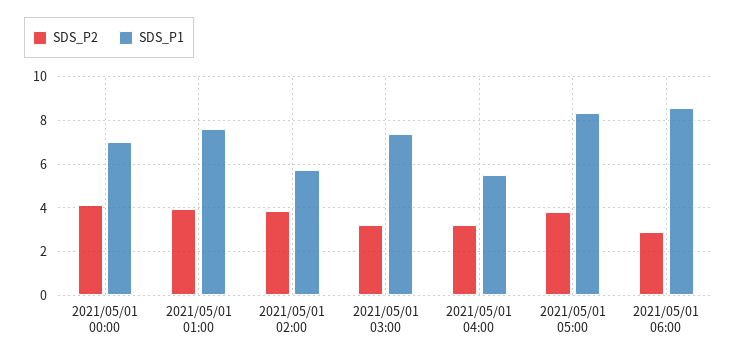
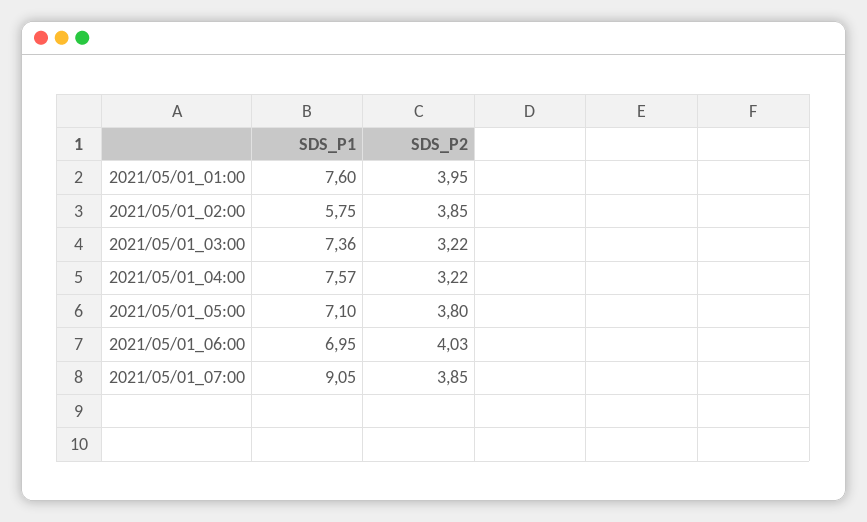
SDS_P2, 2021/05/01 00:00: 4 -> none
SDS_P1, 2021/05/01 00:00: 7 -> none
SDS_P1, 2021/05/01 04:00: 5.5 -> 7.57
SDS_P1, 2021/05/01 05:00: 8.5 -> 7.1
SDS_P2, 2021/05/01 06:00: 3 -> 4.03
SDS_P1, 2021/05/01 06:00: 8.5 -> 6.95
SDS_P1, 2021/05/01_07:00: none -> 9.05
SDS_P2, 2021/05/01_07:00: none -> 3.85

